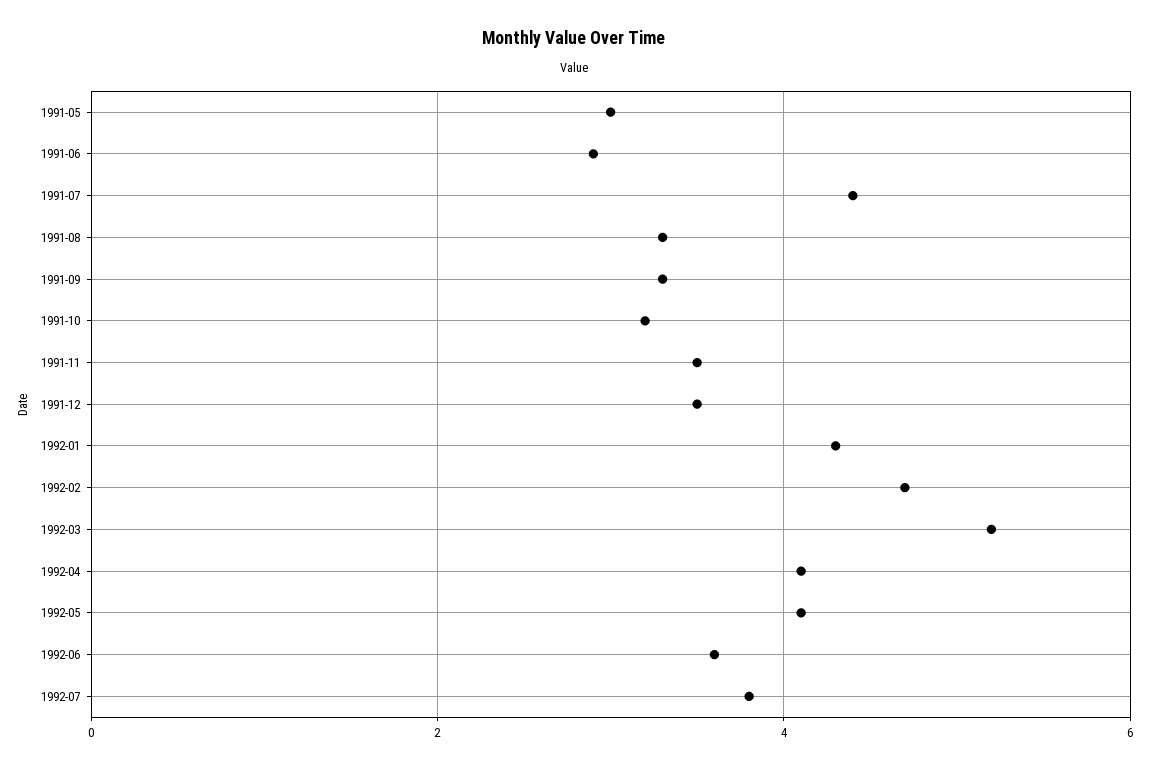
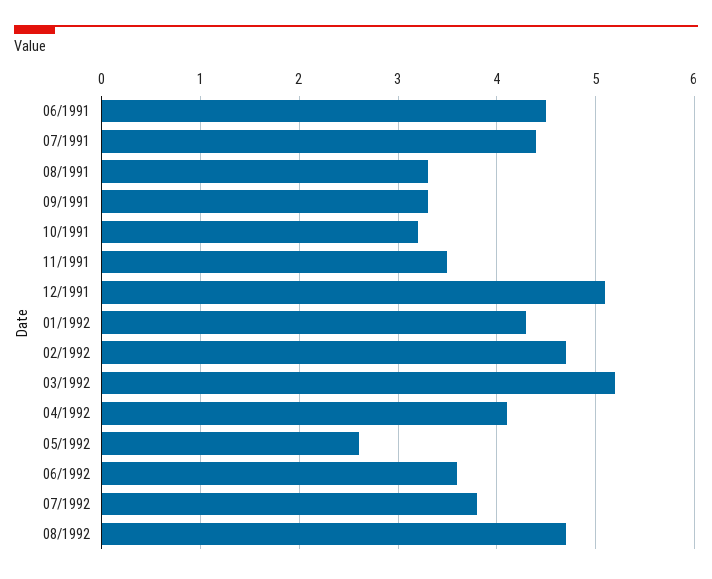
1991-05: 3 -> none
1991-06: 3 -> 4.5
1991-12: 3.5 -> 5.1
1992-05: 4 -> 2.6
08/1992: none -> 4.7

